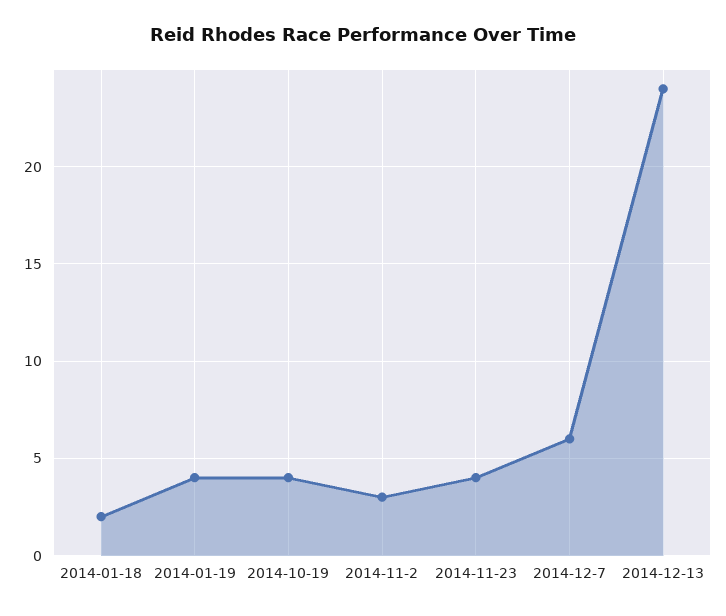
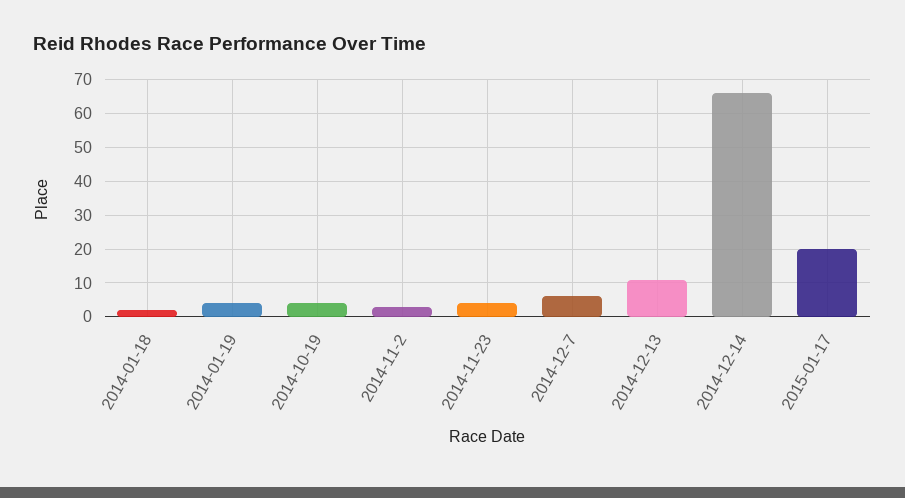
2014-12-13: 24 -> 10
2014-12-14: none -> 65
2015-01-17: none -> 20

